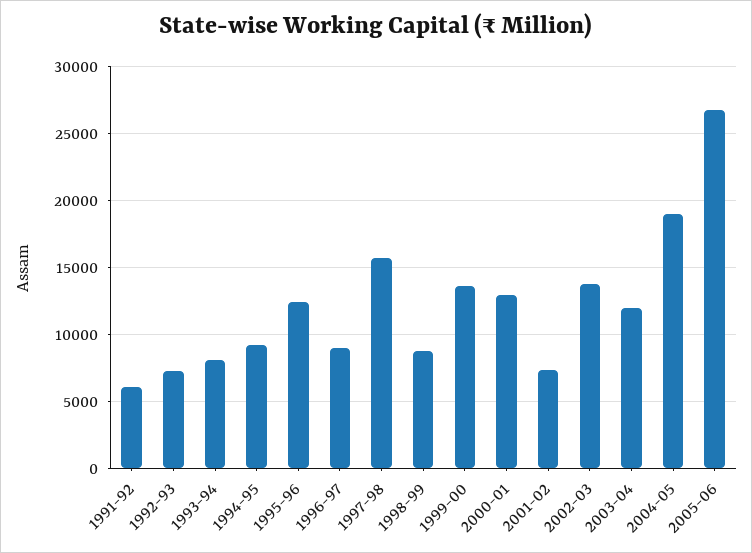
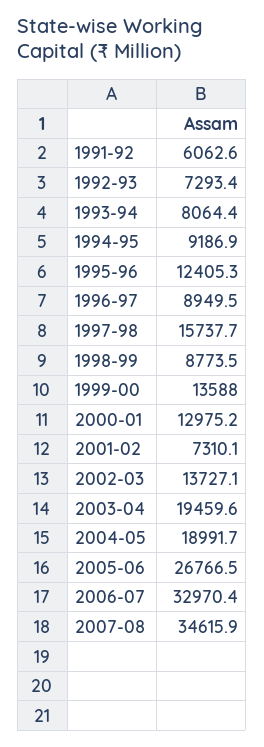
2003-04: 12000 -> 19459.6
2006-07: none -> 32970.4
2007-08: none -> 34615.9

